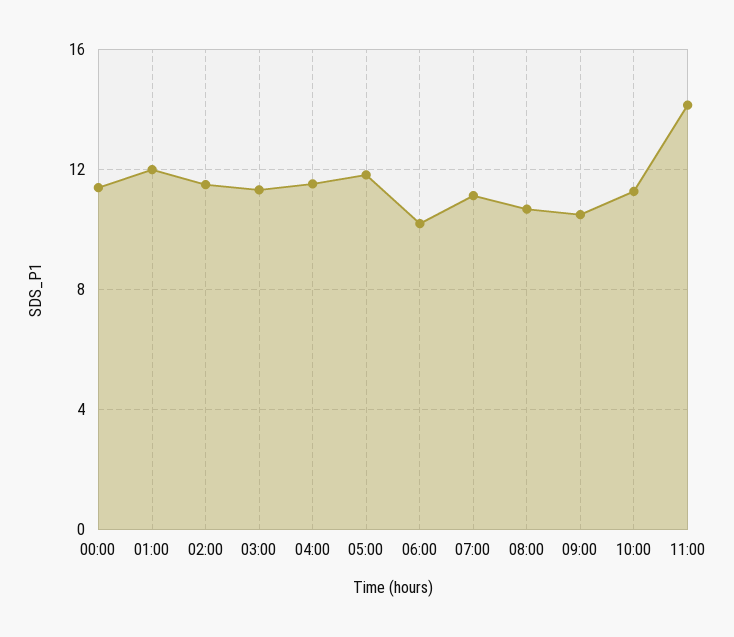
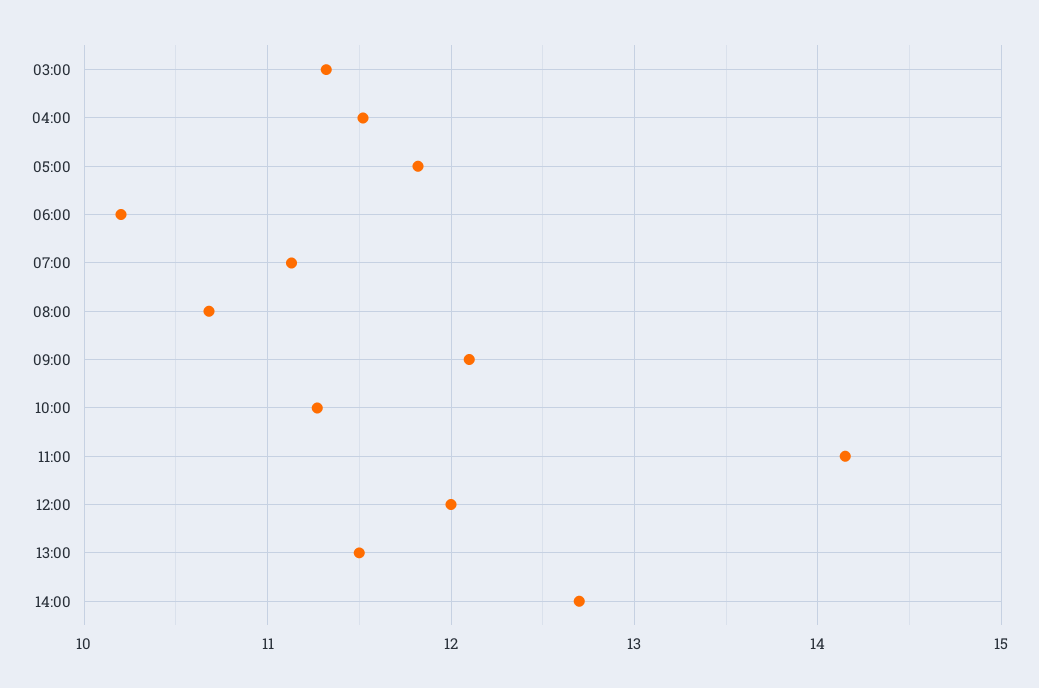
00:00: 11.5 -> none
01:00: 12 -> none
02:00: 11.5 -> none
09:00: 10.5 -> 12.1
12:00: none -> 12
13:00: none -> 11.5
14:00: none -> 12.7

